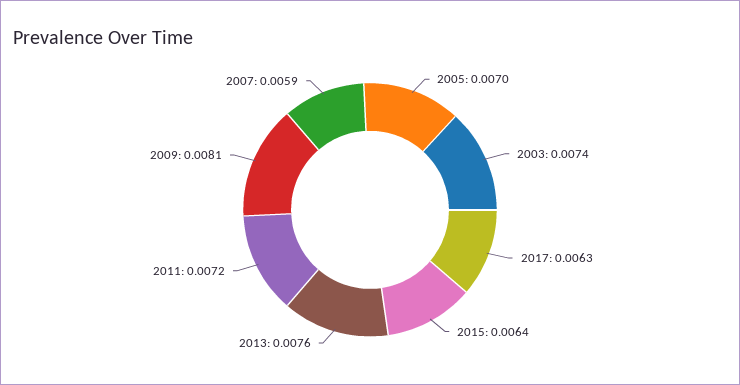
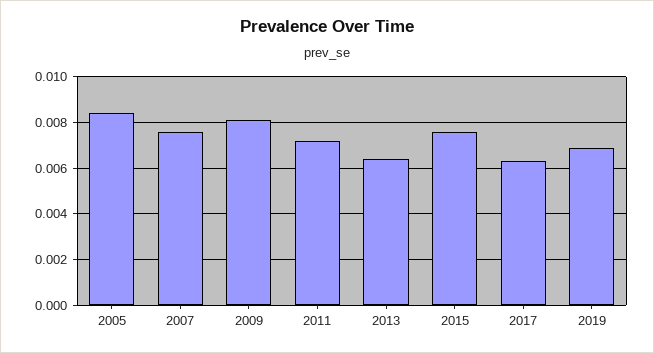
2005: 0.007 -> 0.0085
2003: 0.0074 -> none
2015: 0.0064 -> 0.0075
2013: 0.0076 -> 0.0065
2007: 0.0059 -> 0.0075
2019: none -> 0.007

